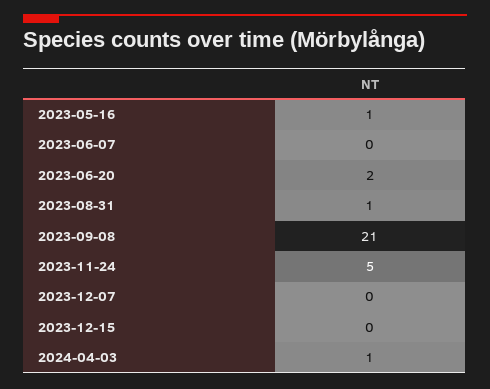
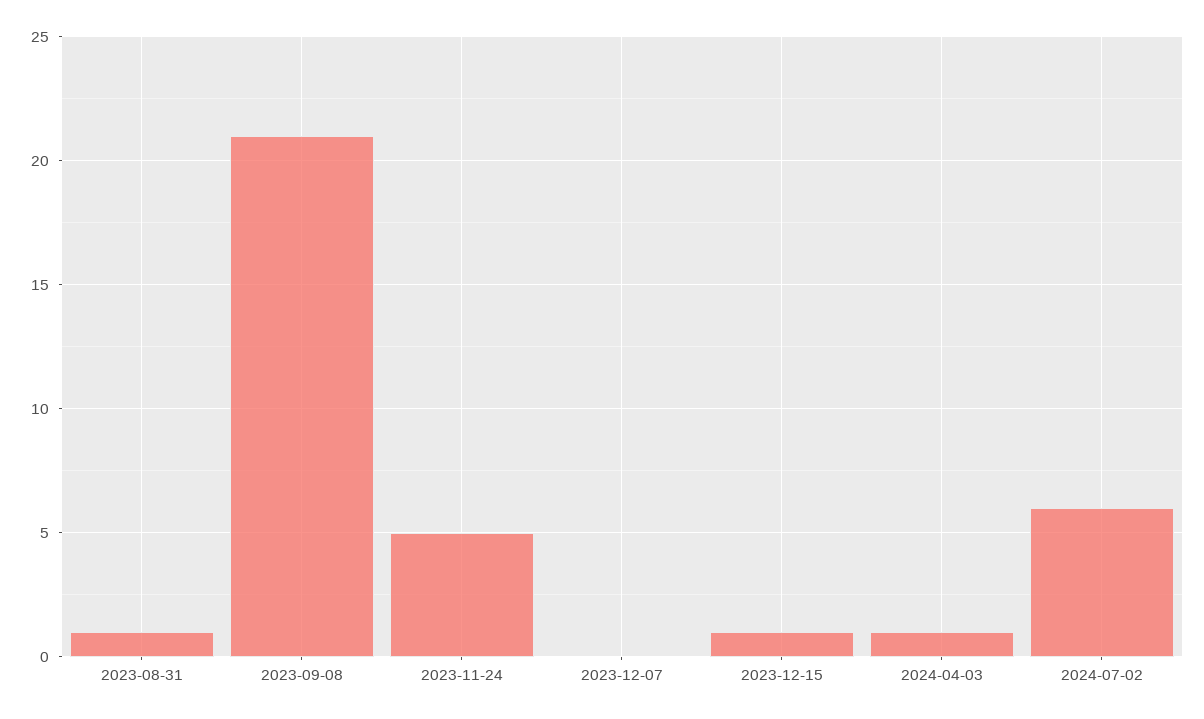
2023-05-16: 1 -> none
2023-06-07: 0 -> none
2023-06-20: 2 -> none
2023-12-15: 0 -> 1
2024-07-02: none -> 6

